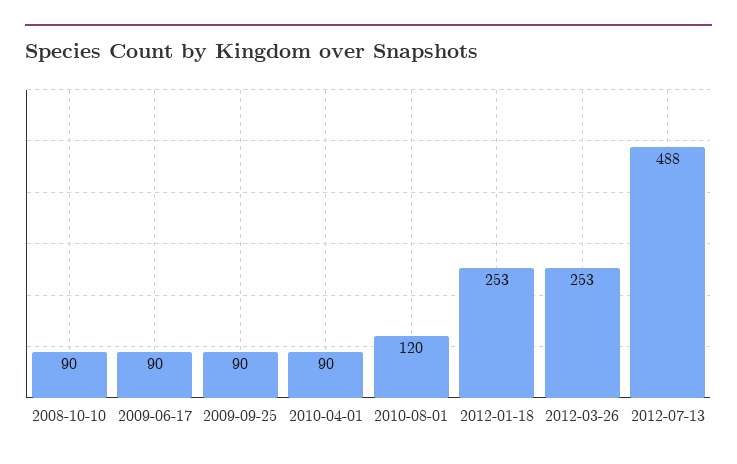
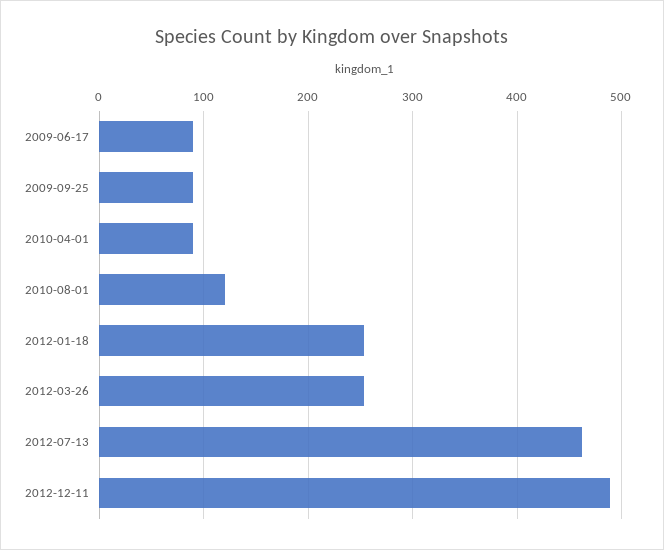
2008-10-10: 90 -> none
2012-07-13: 488 -> 460
2012-12-11: none -> 490

